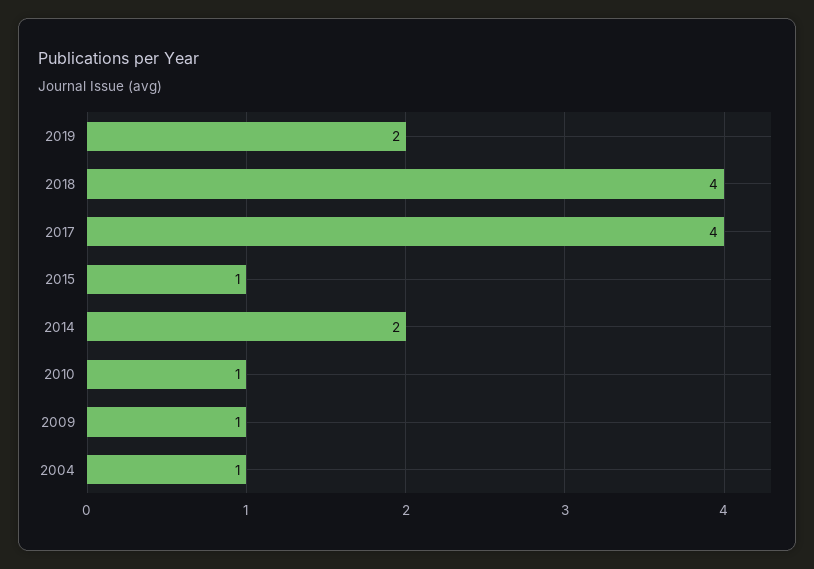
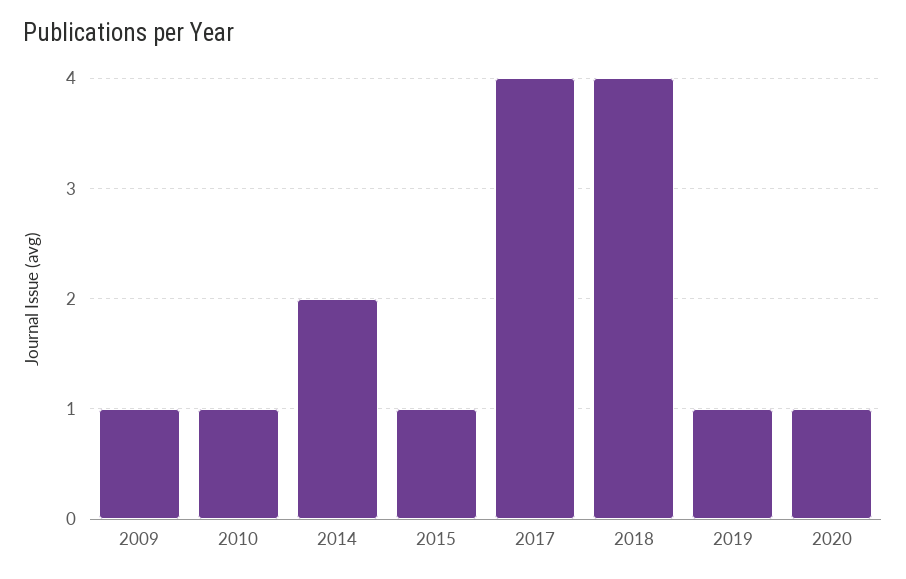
2019: 2 -> 1
2004: 1 -> none
2020: none -> 1

